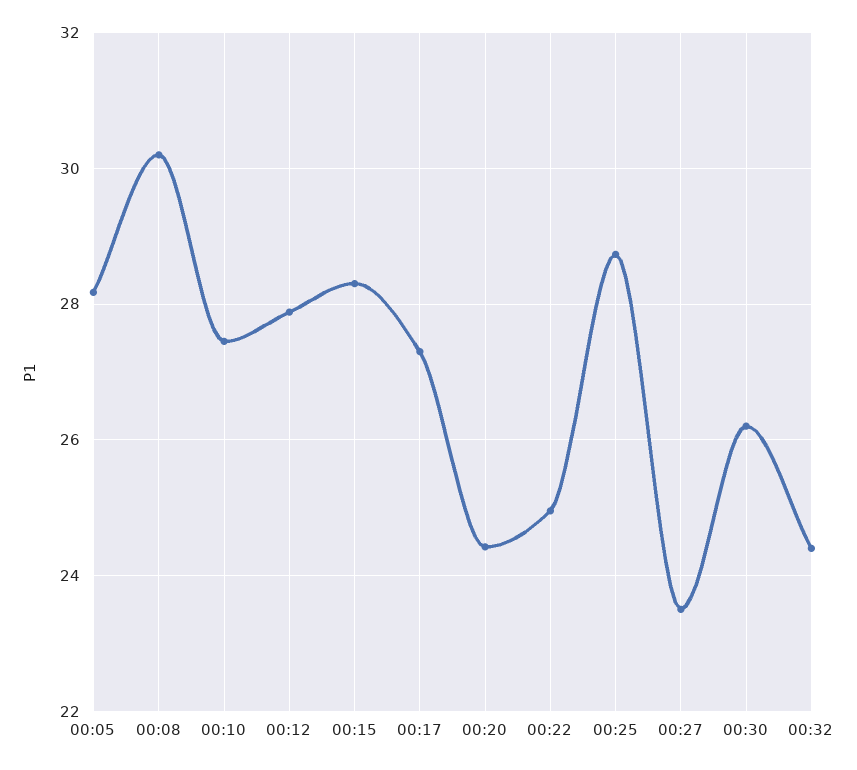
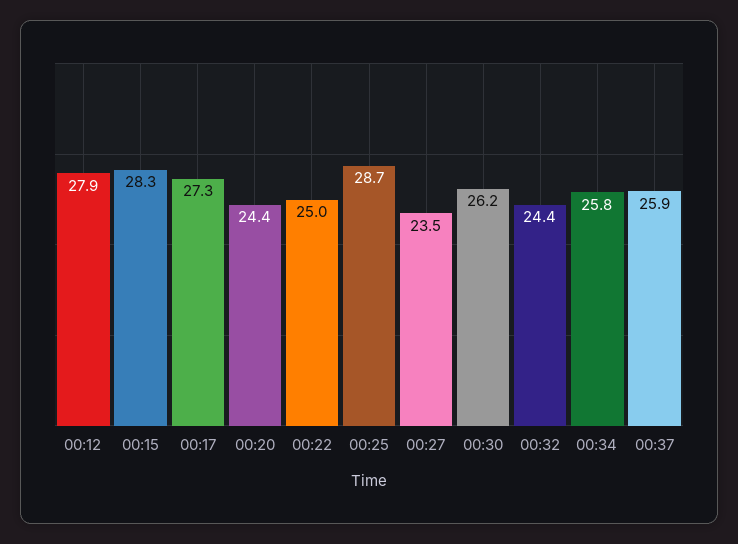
00:05: 28.2 -> none
00:08: 30.2 -> none
00:10: 27.4 -> none
00:34: none -> 25.8
00:37: none -> 25.9

